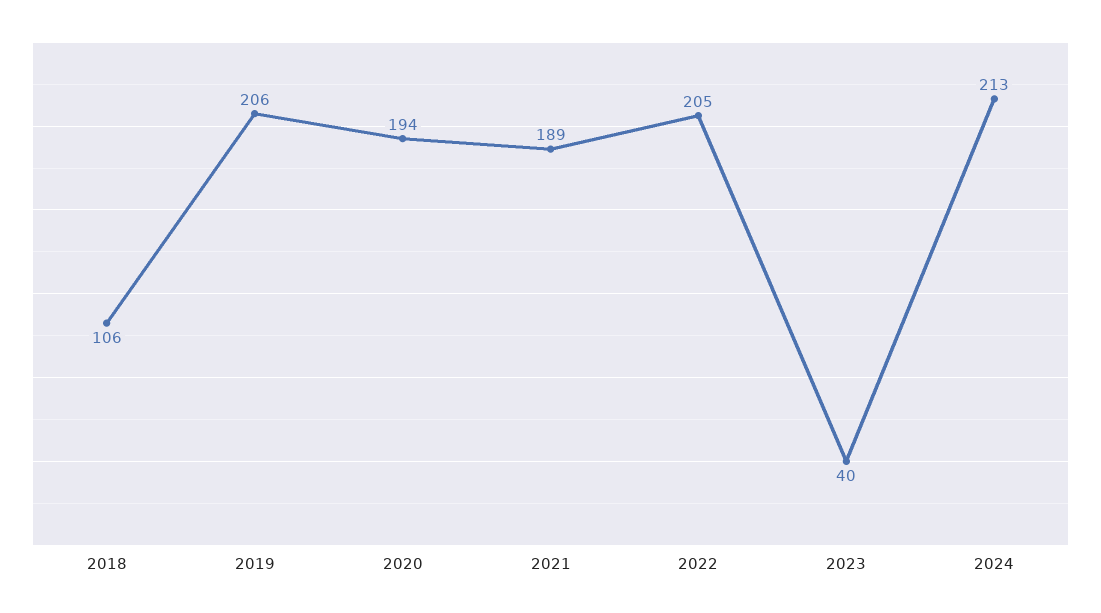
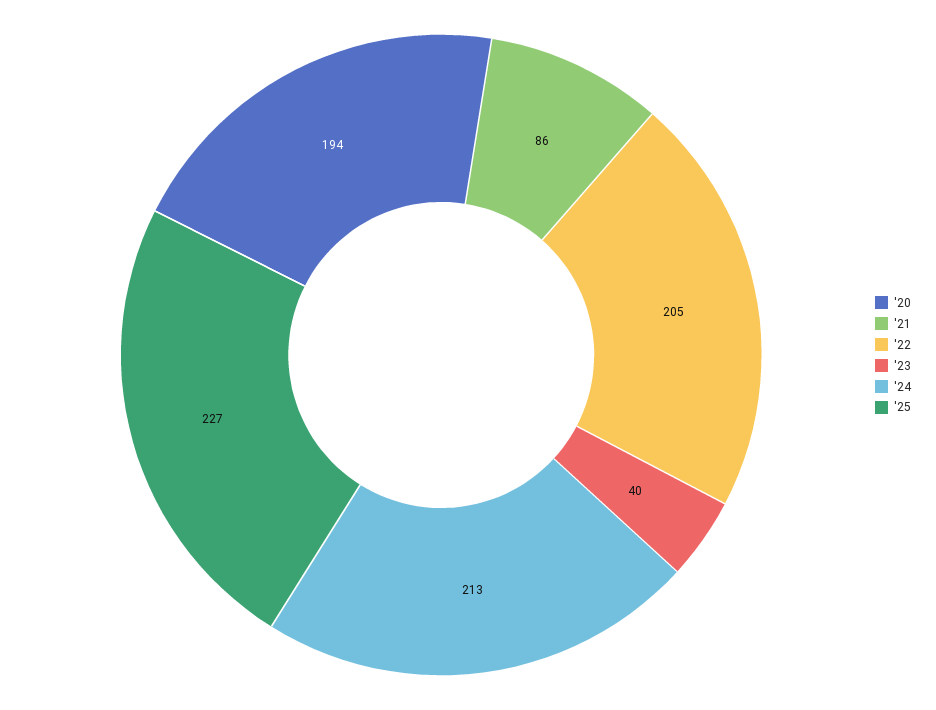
2018: 106 -> none
2019: 206 -> none
2021: 189 -> 86
'25: none -> 227

